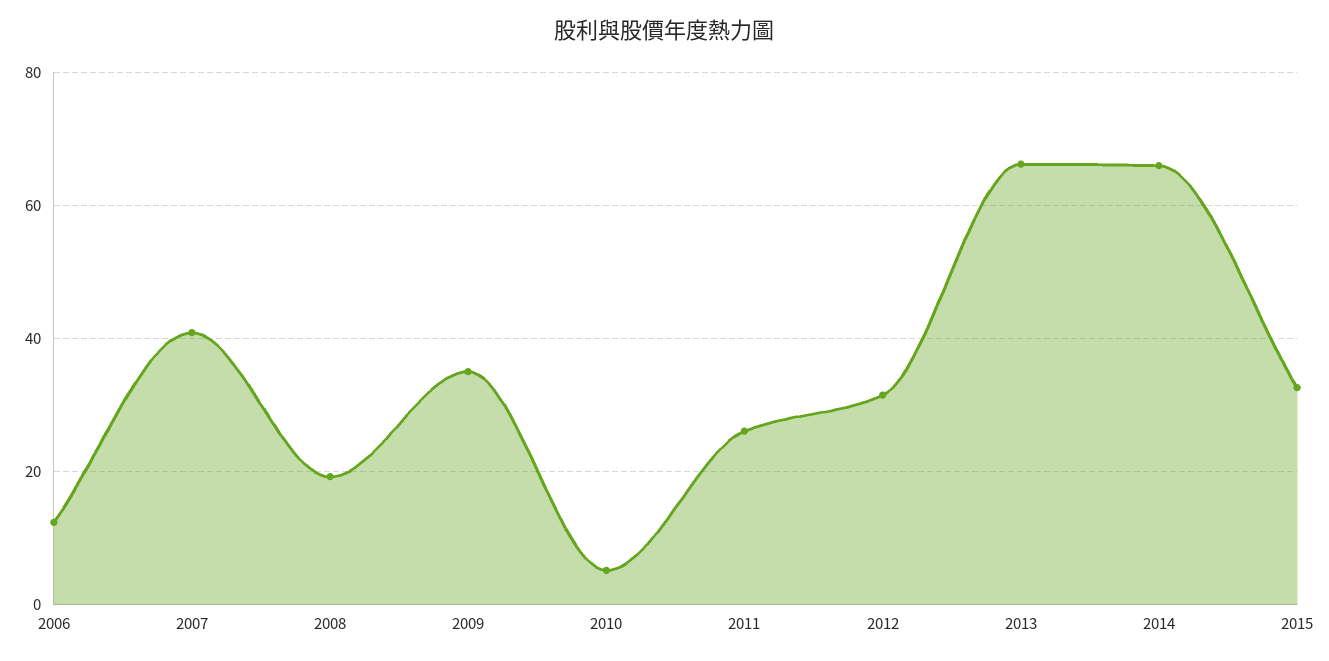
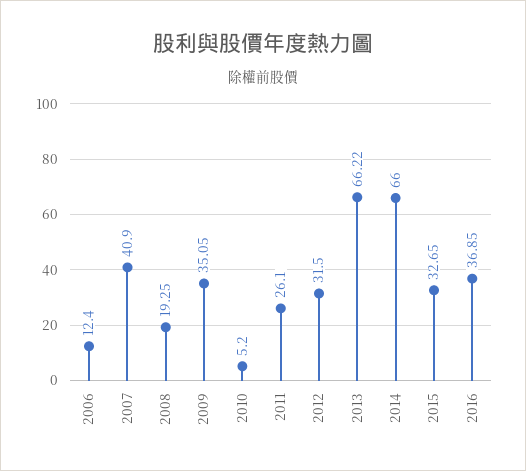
2016: none -> 36.85

